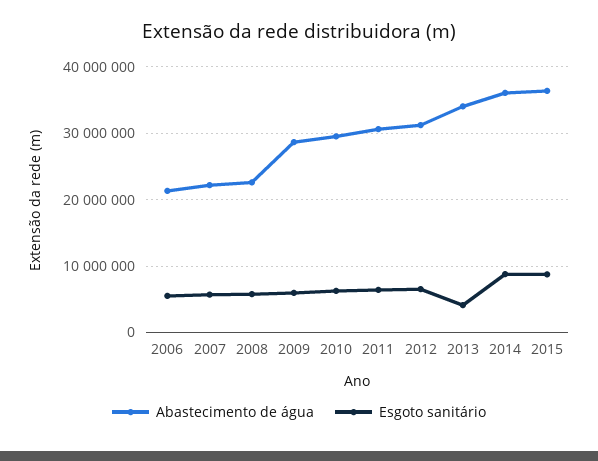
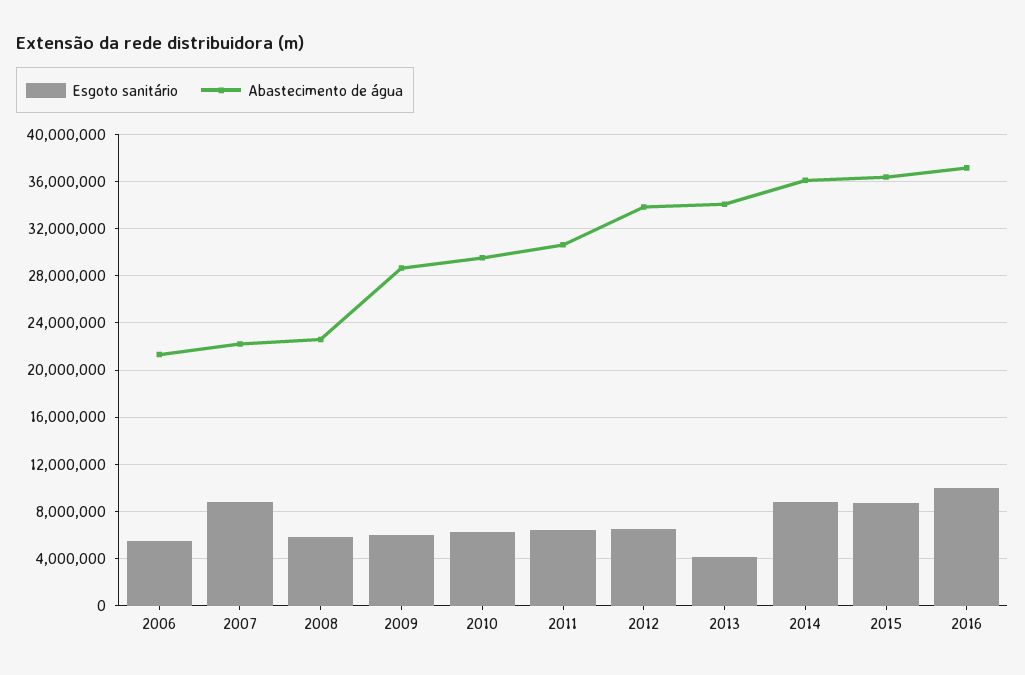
Esgoto sanitário, 2007: 6000000 -> 9000000
Abastecimento de água, 2012: 31000000 -> 34000000
Esgoto sanitário, 2016: none -> 10000000
Abastecimento de água, 2016: none -> 37000000

